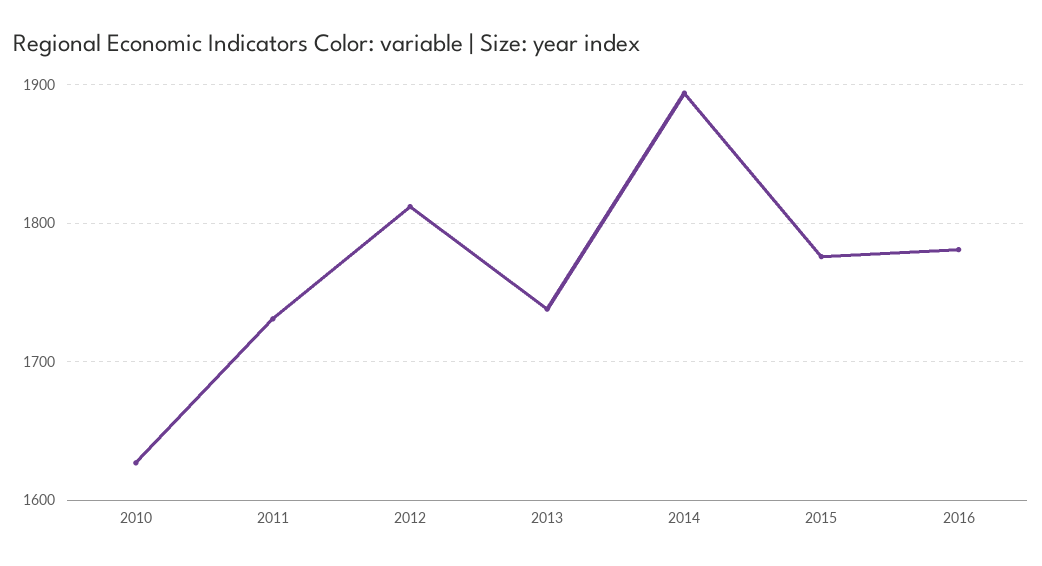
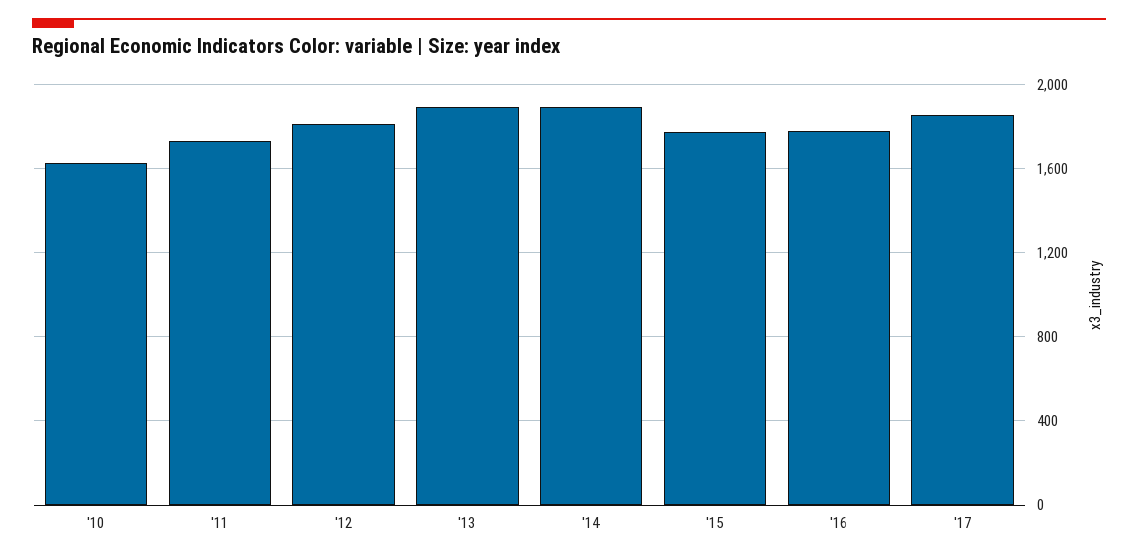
2013: 1740 -> 1900
'17: none -> 1850

